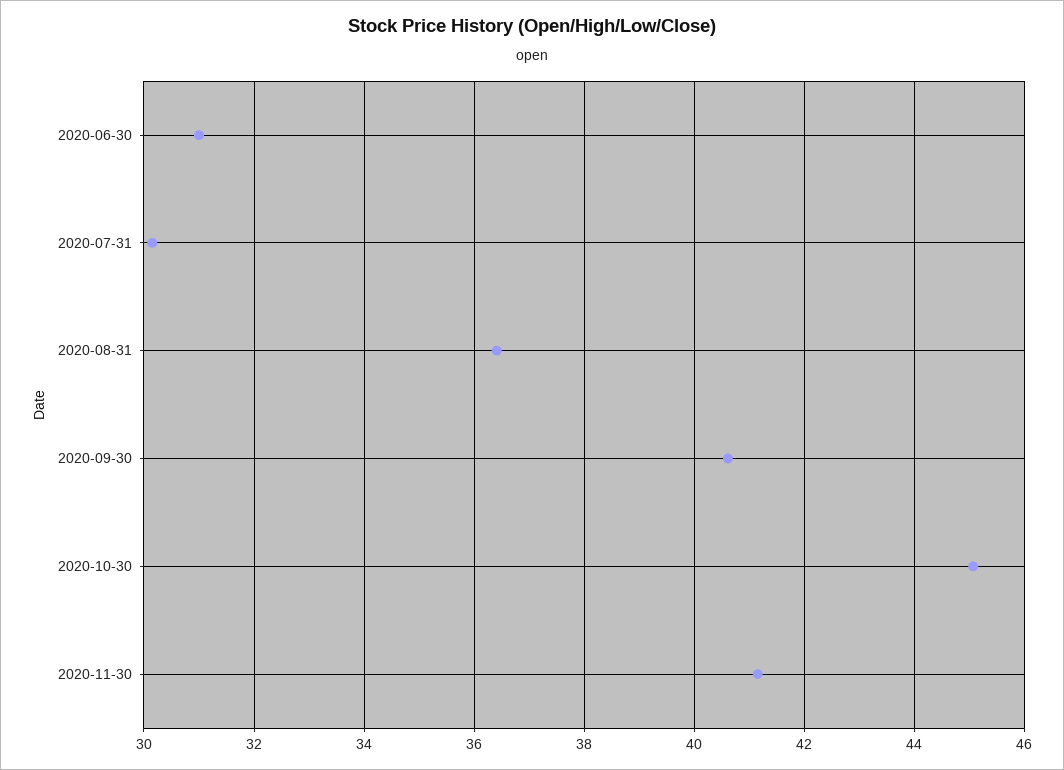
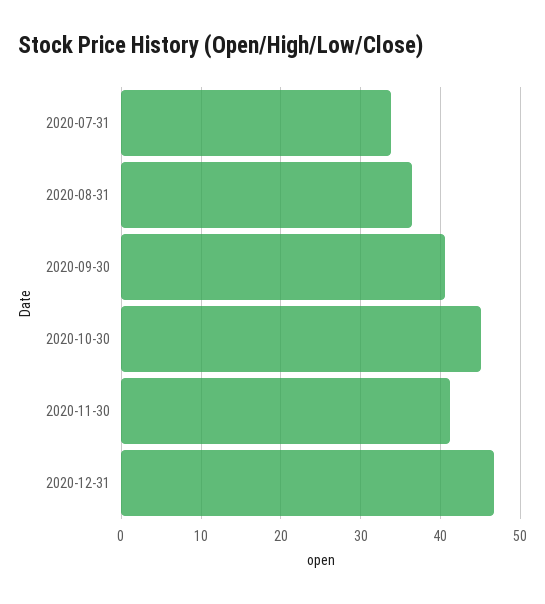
2020-06-30: 31 -> none
2020-07-31: 30.2 -> 34
2020-12-31: none -> 47

